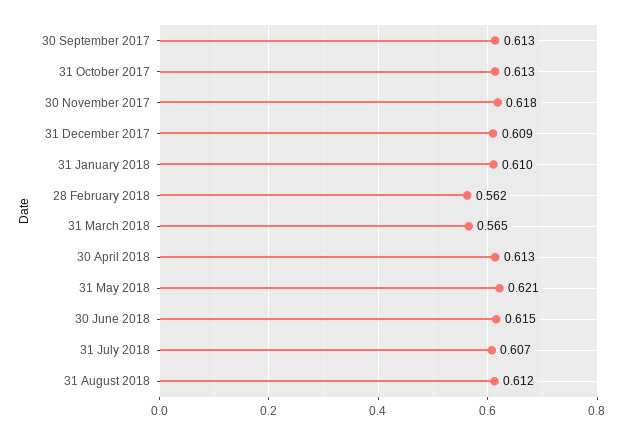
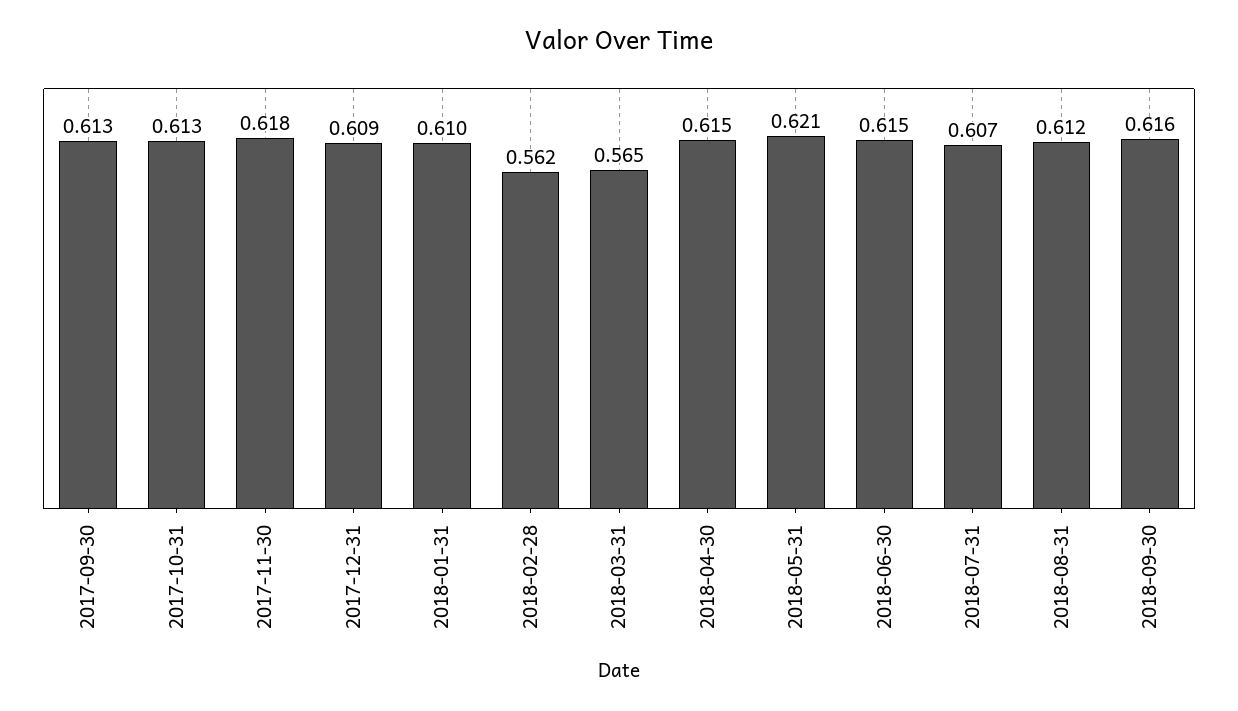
30 April 2018: 0.613 -> 0.615
2018-09-30: none -> 0.616

